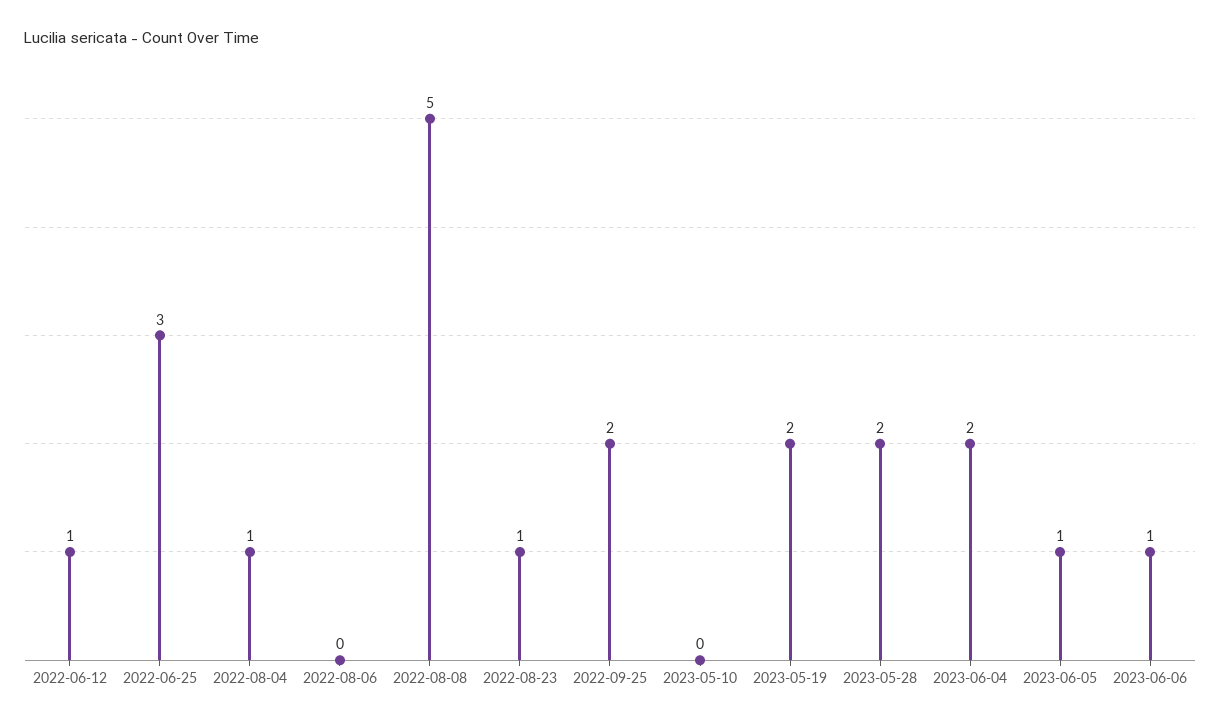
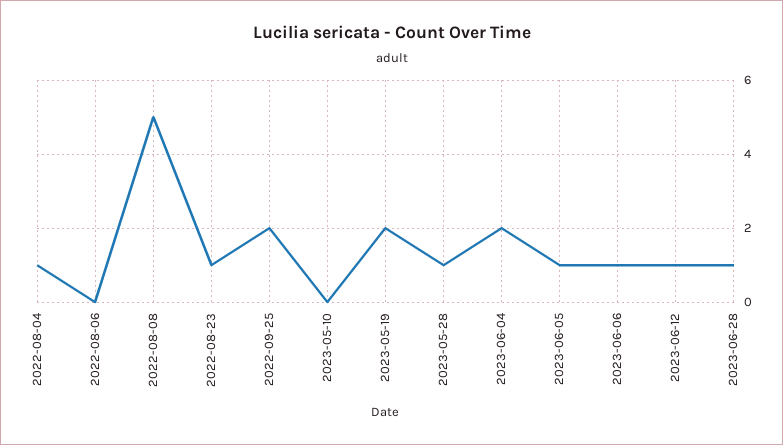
2022-06-12: 1 -> none
2022-06-25: 3 -> none
2023-05-28: 2 -> 1
2023-06-12: none -> 1
2023-06-28: none -> 1

